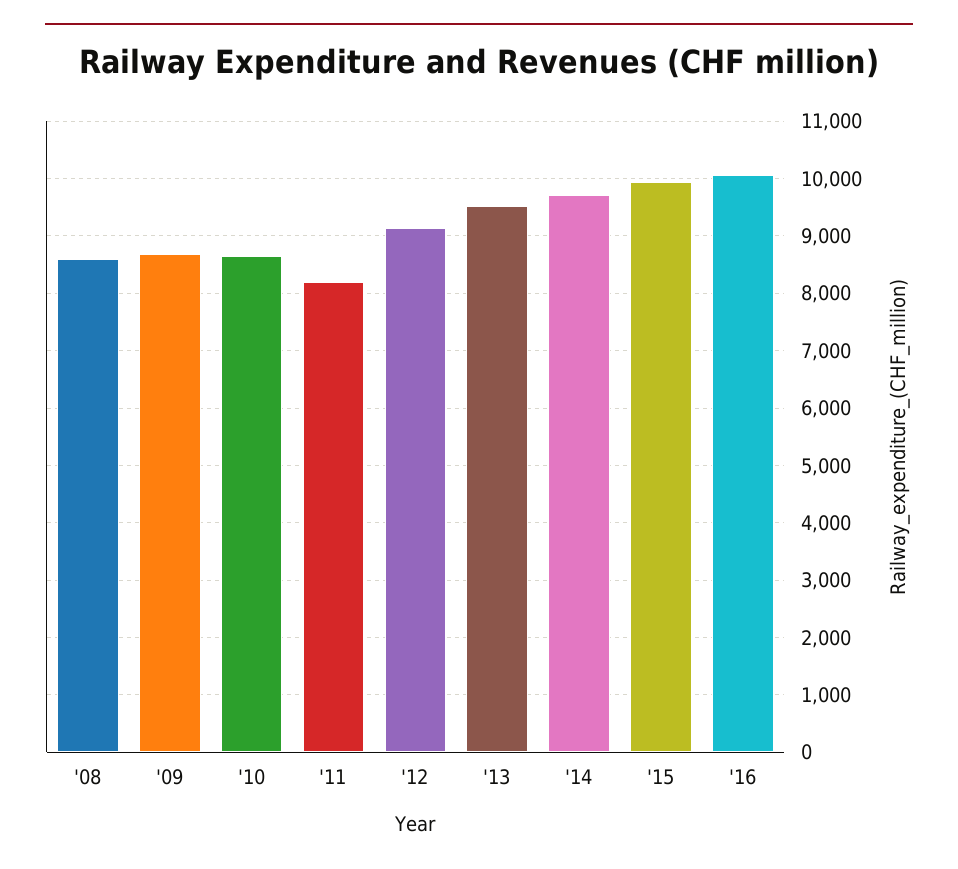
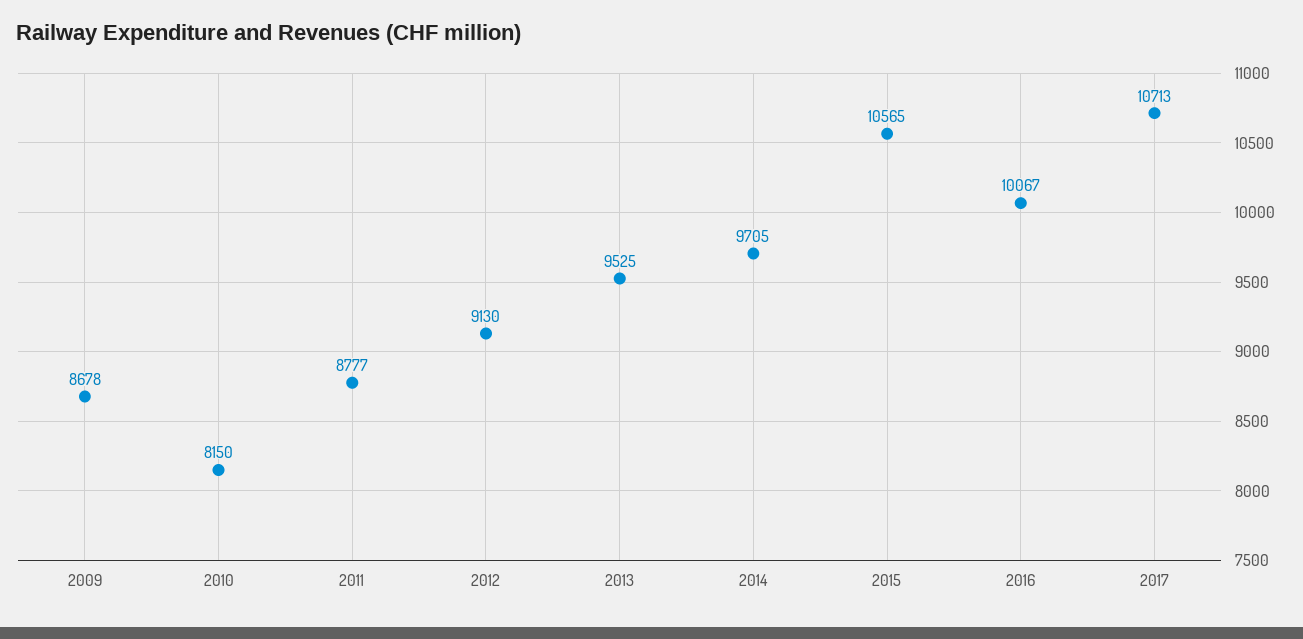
'08: 8600 -> none
'10: 8600 -> 8150
'11: 8200 -> 8777
'15: 10000 -> 10565
2017: none -> 10713

